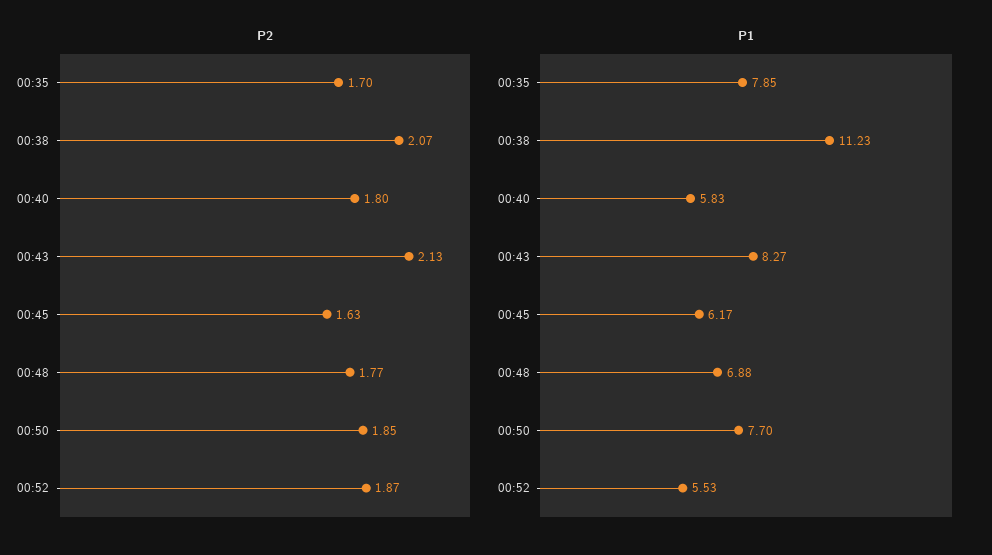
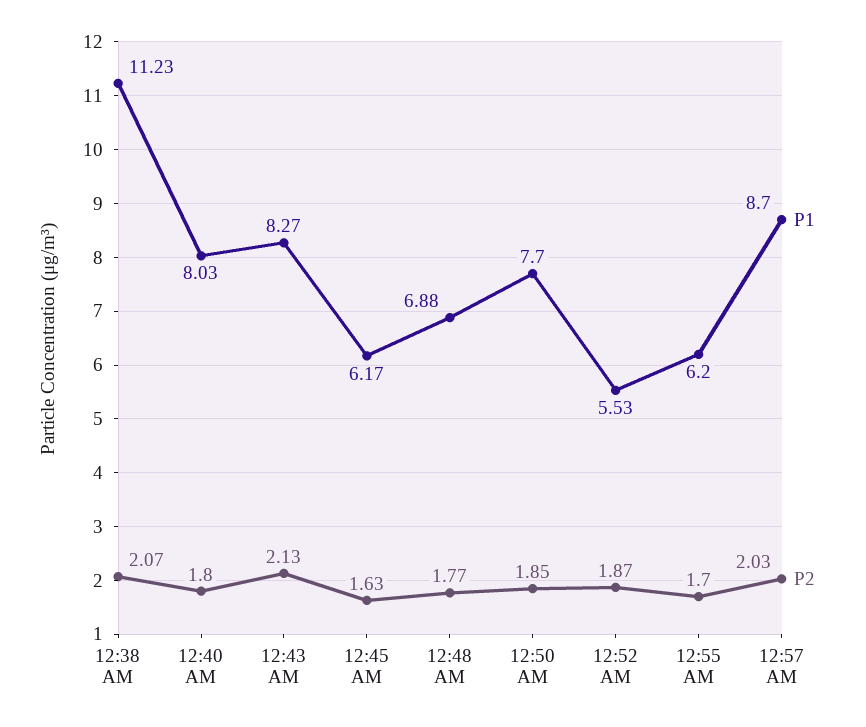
P2, 00:35: 1.7 -> none
P1, 00:35: 7.85 -> none
P1, 00:40: 5.83 -> 8.03
P1, 12:55 AM: none -> 6.2
P2, 12:55 AM: none -> 1.7
P1, 12:57 AM: none -> 8.7
P2, 12:57 AM: none -> 2.03

